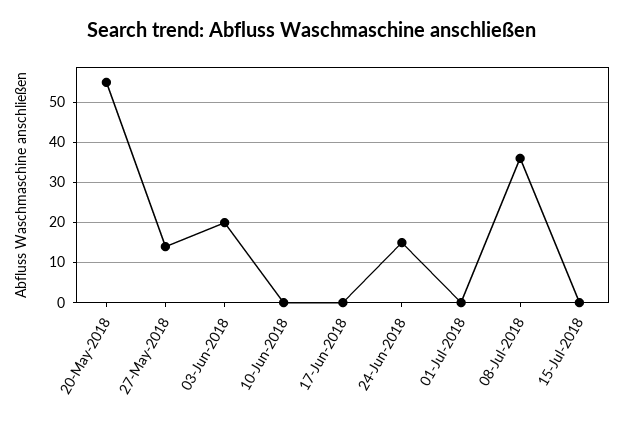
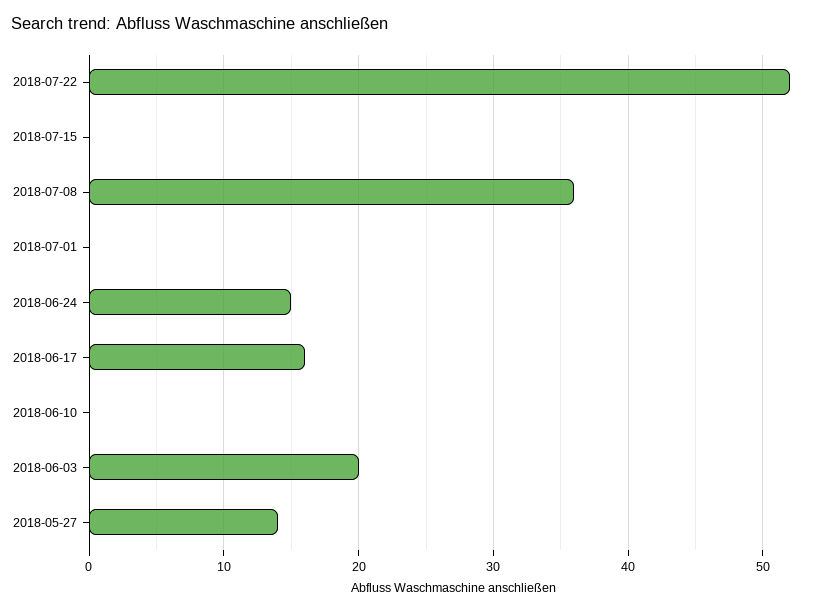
20-May-2018: 55 -> none
17-Jun-2018: 0 -> 16
2018-07-22: none -> 52

